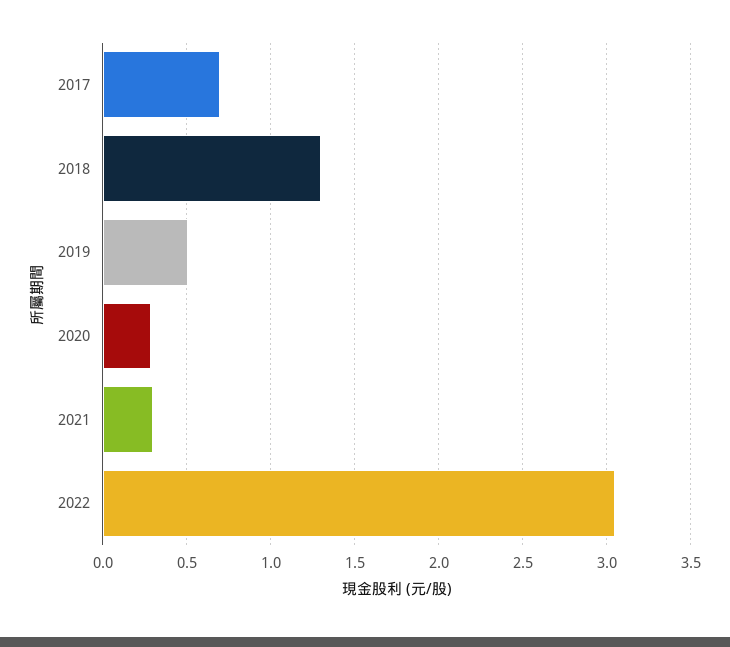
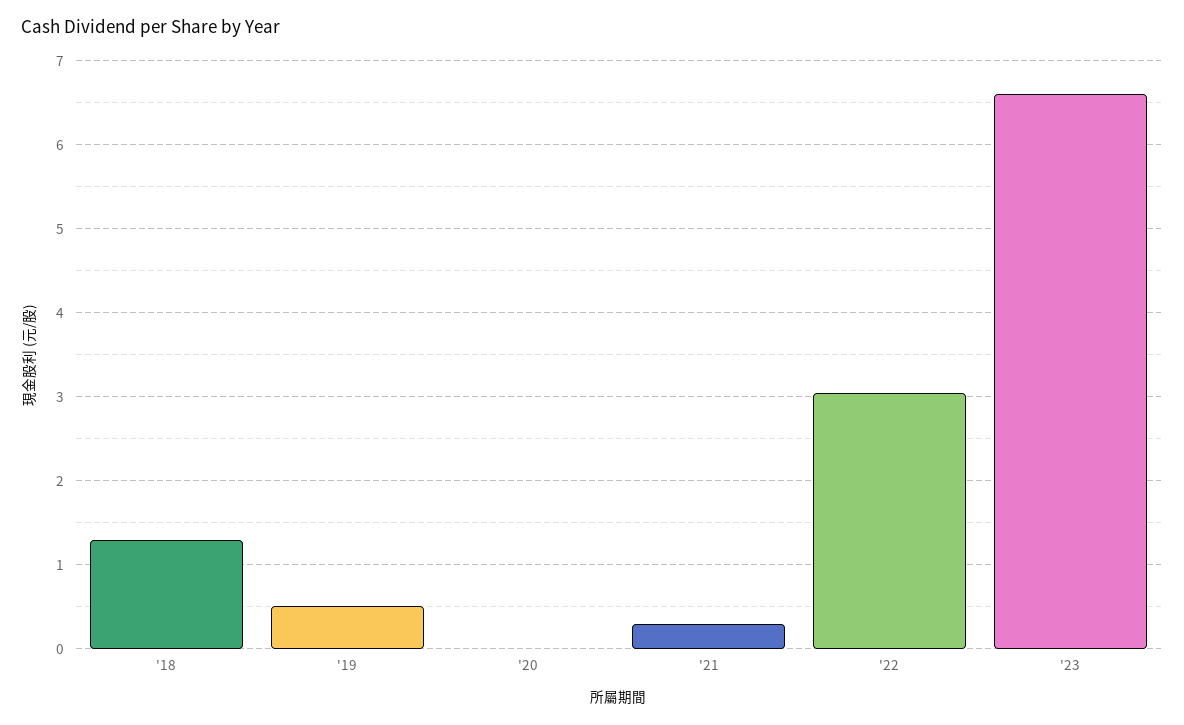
2017: 0.7 -> none
2020: 0.3 -> 0
'23: none -> 6.6

